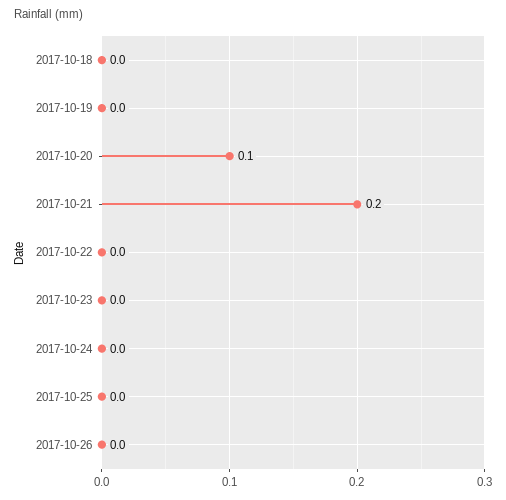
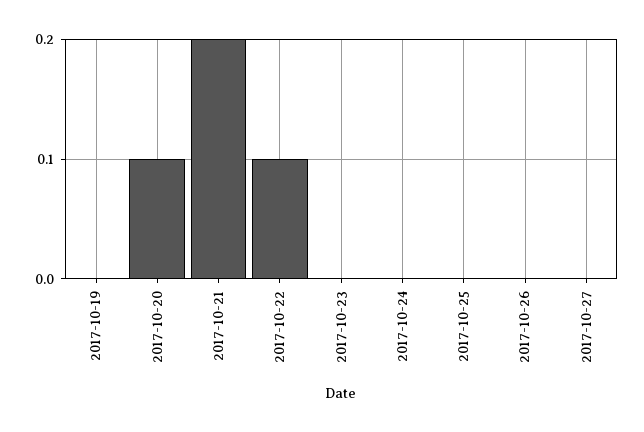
2017-10-18: 0 -> none
2017-10-22: 0 -> 0.1
2017-10-27: none -> 0

